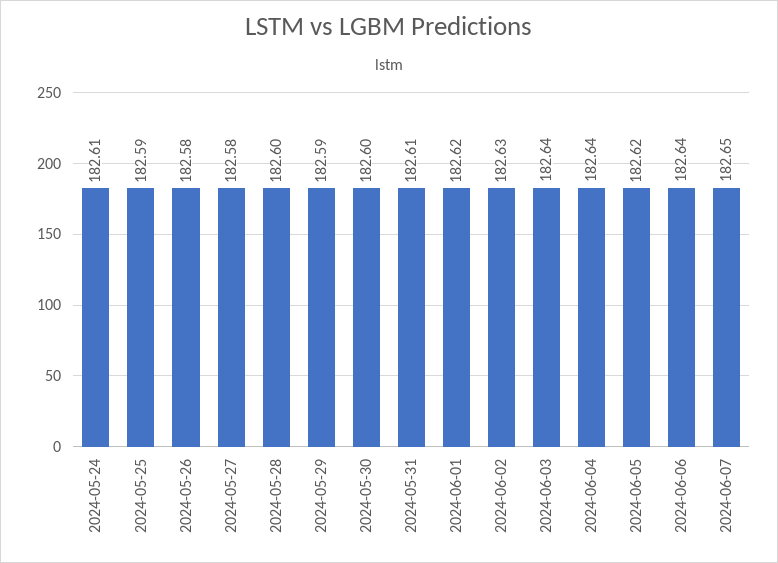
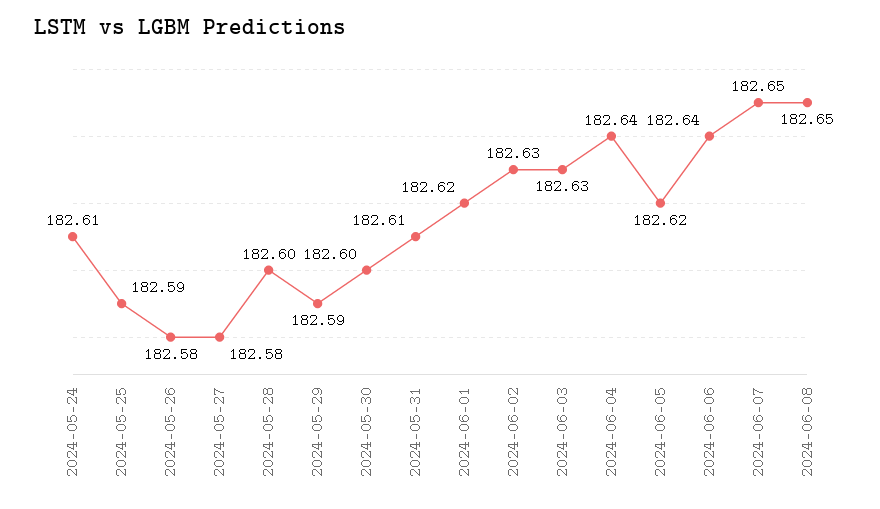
2024-06-03: 182.64 -> 182.63
2024-06-08: none -> 182.65

